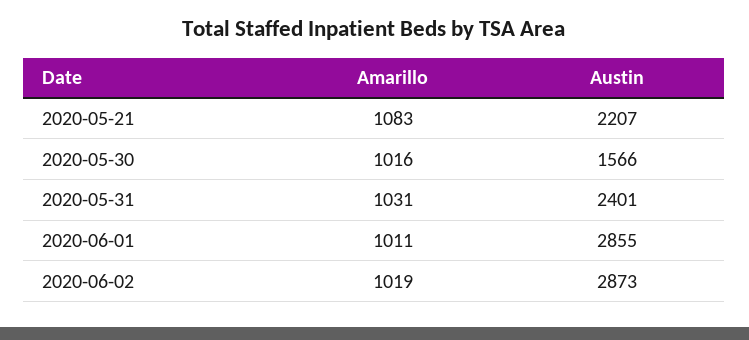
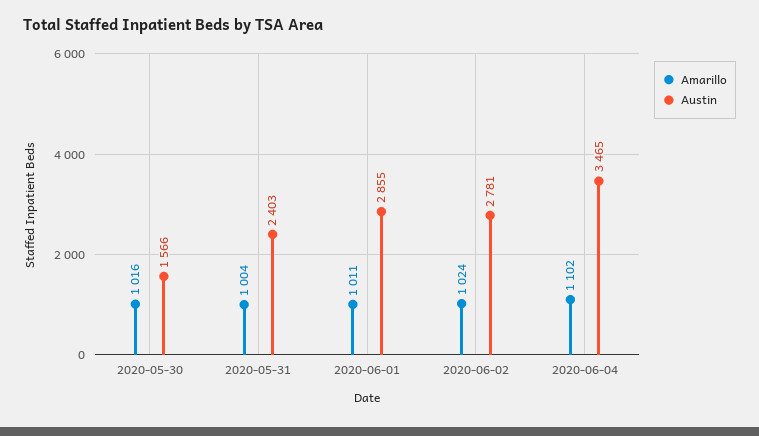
Amarillo, 2020-05-21: 1083 -> none
Austin, 2020-05-21: 2207 -> none
Amarillo, 2020-05-31: 1031 -> 1004
Austin, 2020-05-31: 2401 -> 2403
Amarillo, 2020-06-02: 1019 -> 1024
Austin, 2020-06-02: 2873 -> 2781
Amarillo, 2020-06-04: none -> 1102
Austin, 2020-06-04: none -> 3465

